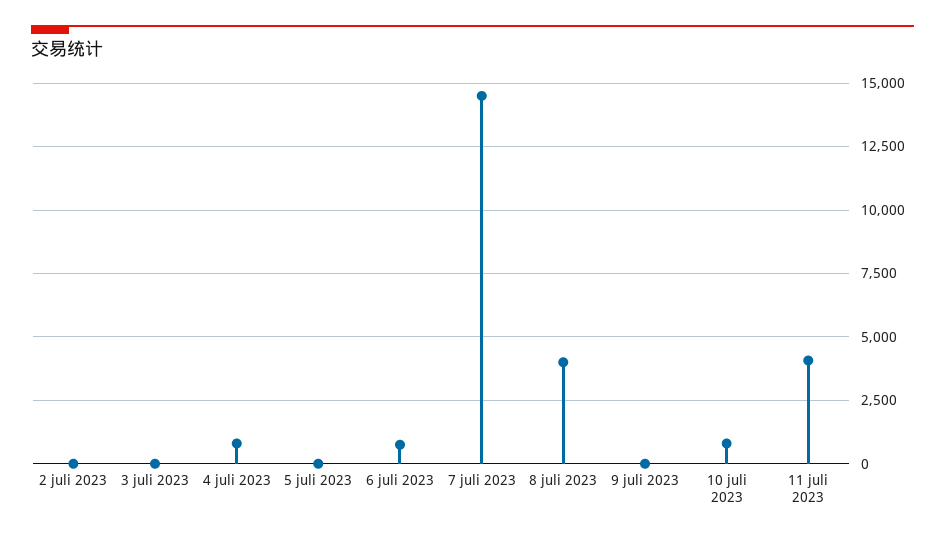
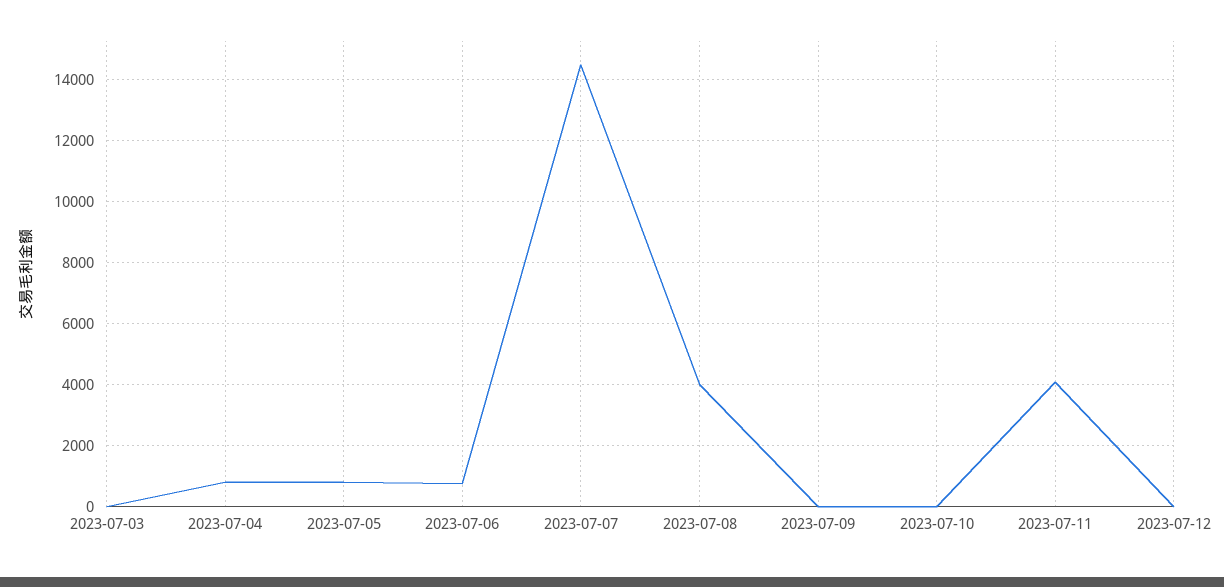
2 juli 2023: 0 -> none
5 juli 2023: 0 -> 800
10 juli 2023: 750 -> 0
2023-07-12: none -> 0

